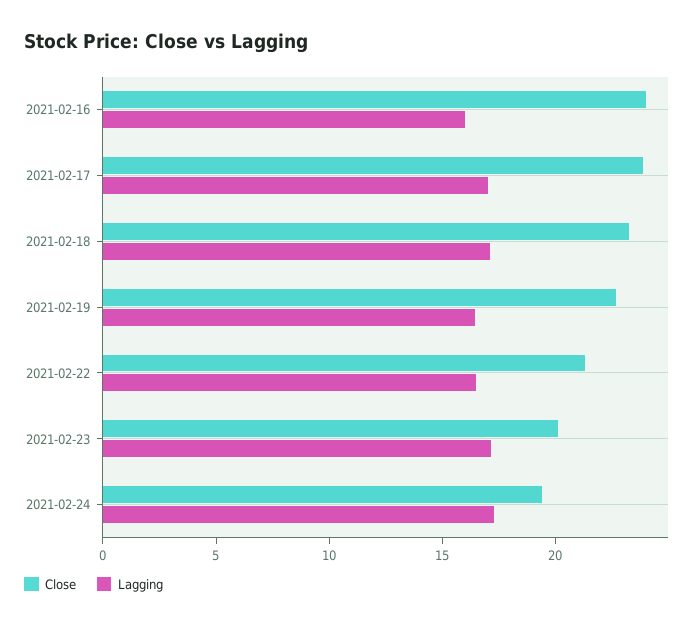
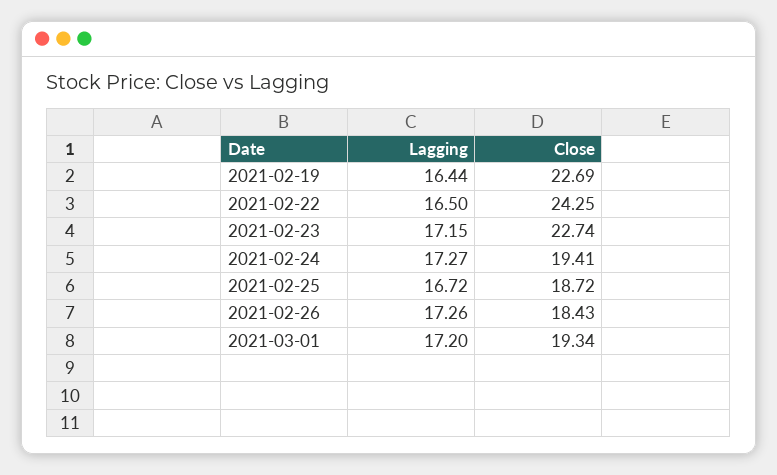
Close, 2021-02-16: 24 -> none
Lagging, 2021-02-16: 16 -> none
Close, 2021-02-17: 24 -> none
Lagging, 2021-02-17: 17 -> none
Close, 2021-02-18: 23 -> none
Lagging, 2021-02-18: 17 -> none
Close, 2021-02-22: 21 -> 24.25
Close, 2021-02-23: 20 -> 22.74
Lagging, 2021-02-25: none -> 16.72
Close, 2021-02-25: none -> 18.72
Lagging, 2021-02-26: none -> 17.26
Close, 2021-02-26: none -> 18.43
Lagging, 2021-03-01: none -> 17.2
Close, 2021-03-01: none -> 19.34

